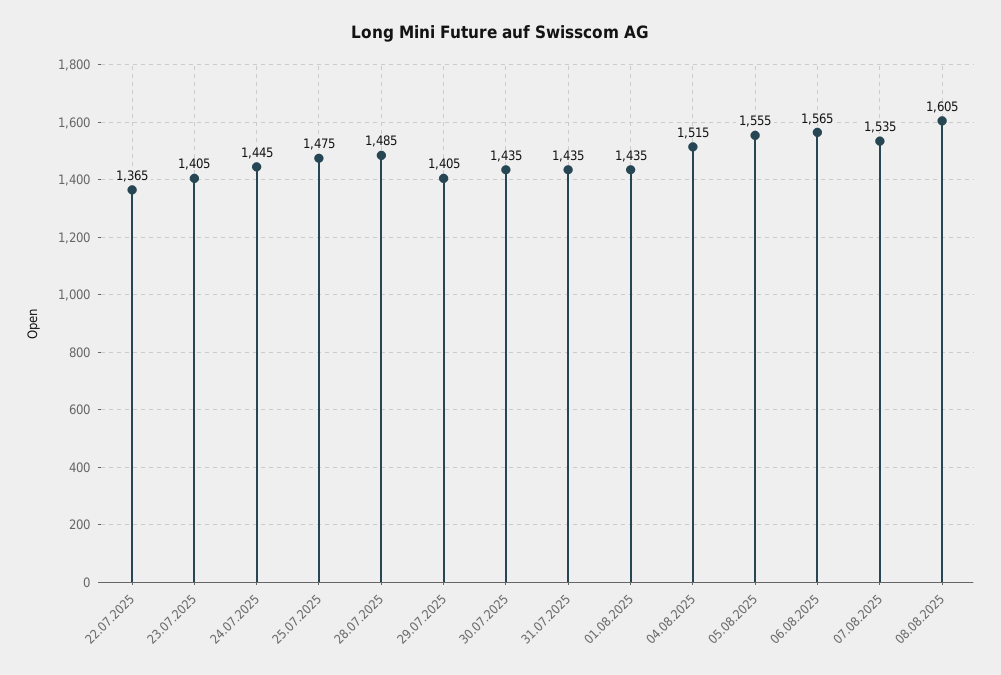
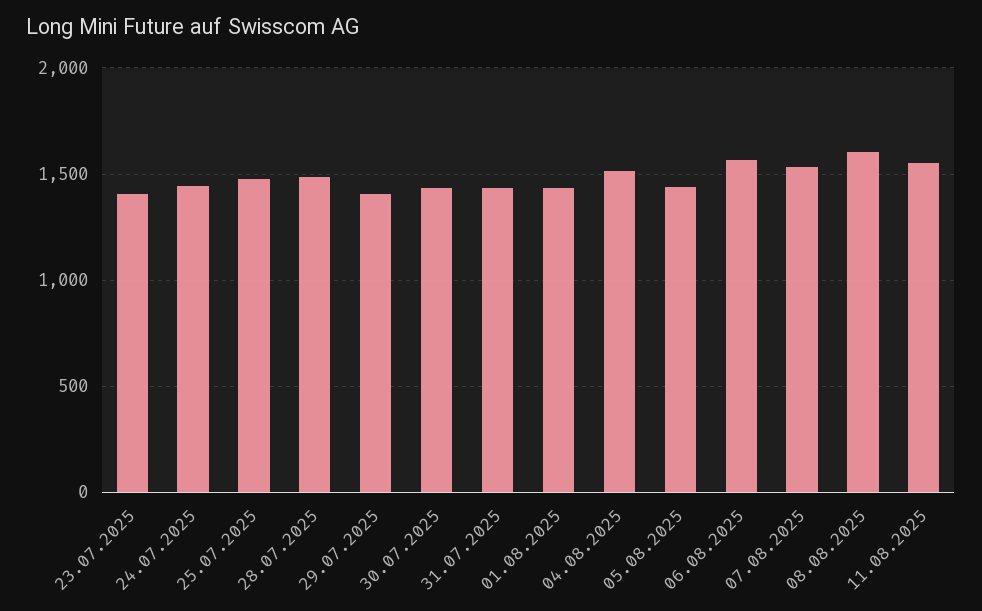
22.07.2025: 1365 -> none
05.08.2025: 1555 -> 1450
11.08.2025: none -> 1550

